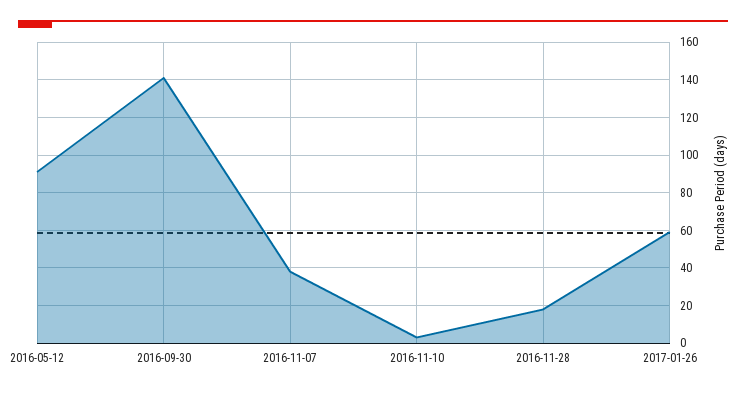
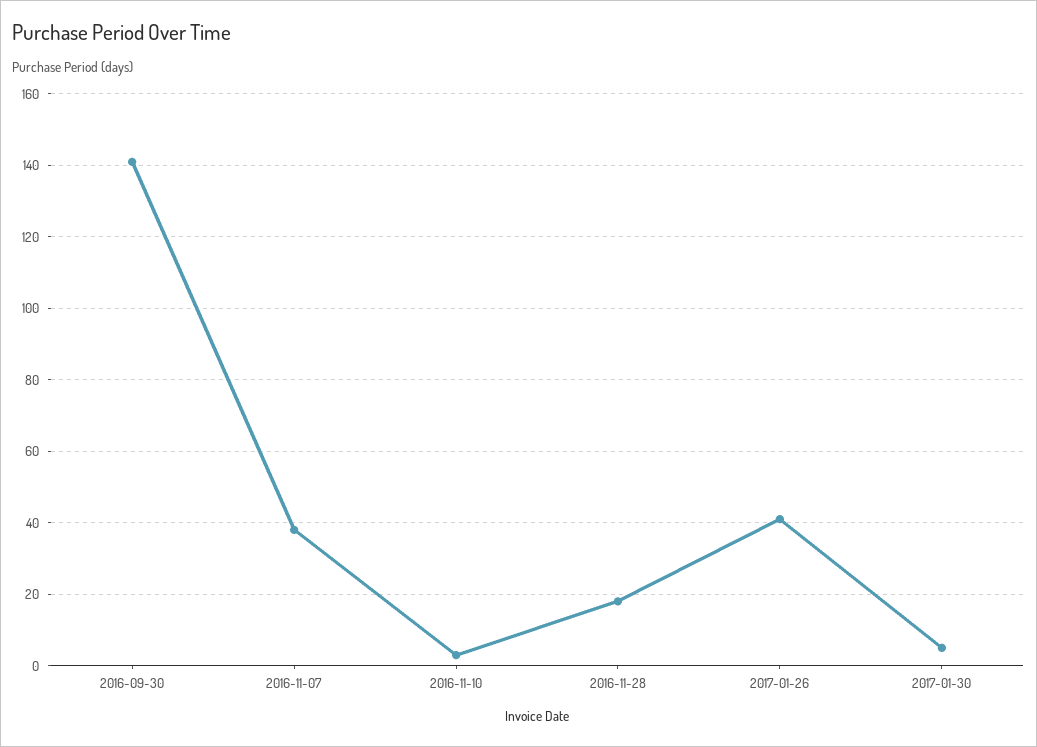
2016-05-12: 90 -> none
2017-01-26: 60 -> 40
2017-01-30: none -> 5

